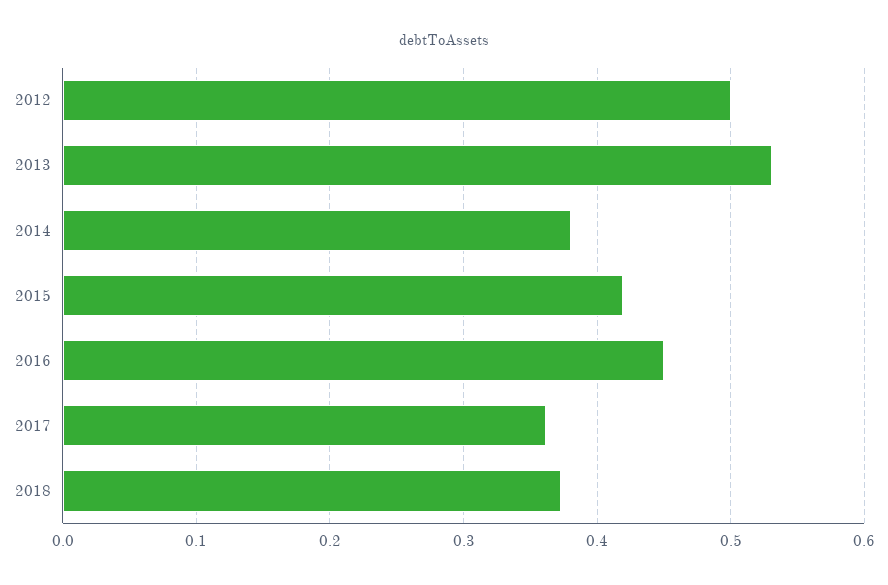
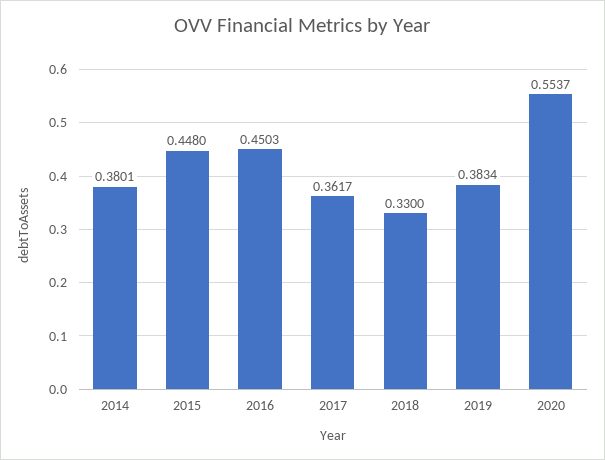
2012: 0.5 -> none
2013: 0.53 -> none
2015: 0.42 -> 0.448
2018: 0.37 -> 0.33
2019: none -> 0.3834
2020: none -> 0.5537

